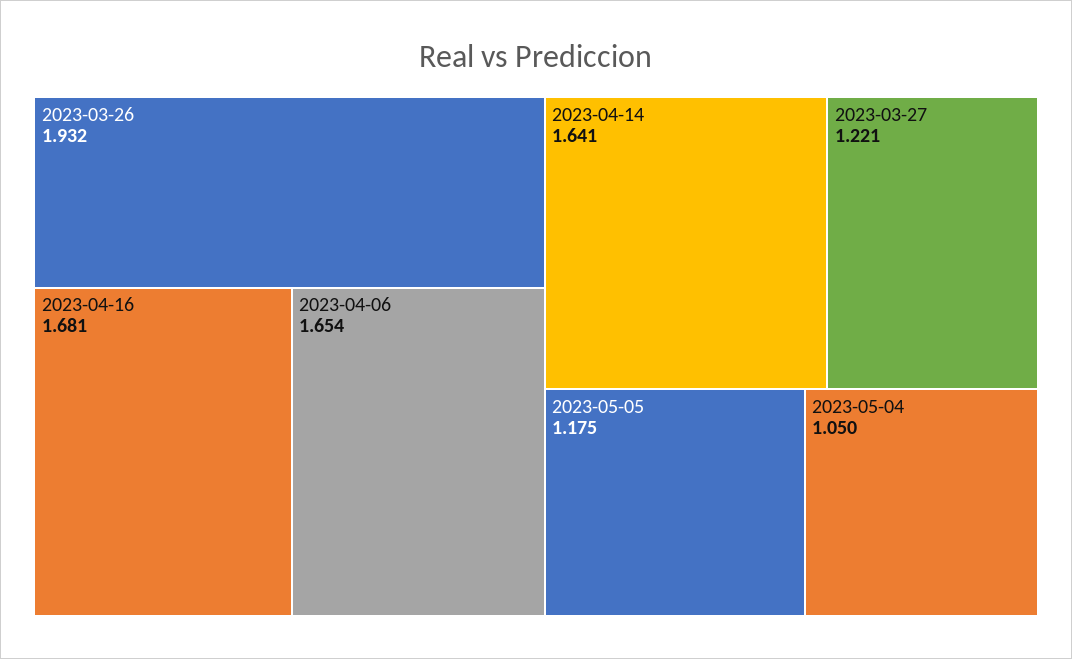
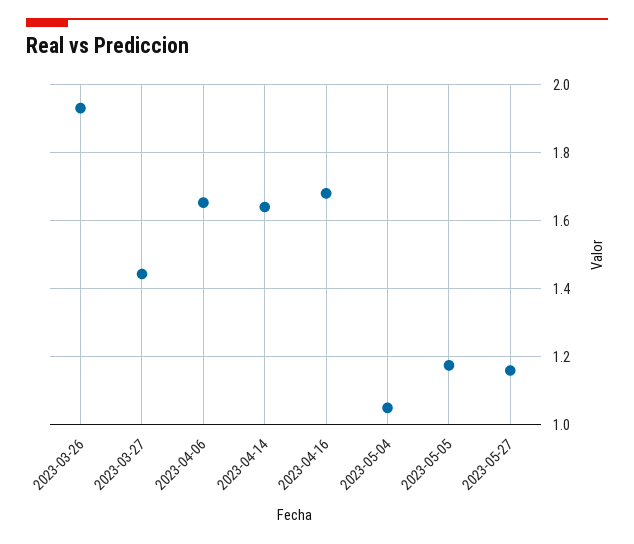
2023-03-27: 1.221 -> 1.44
2023-05-27: none -> 1.16

